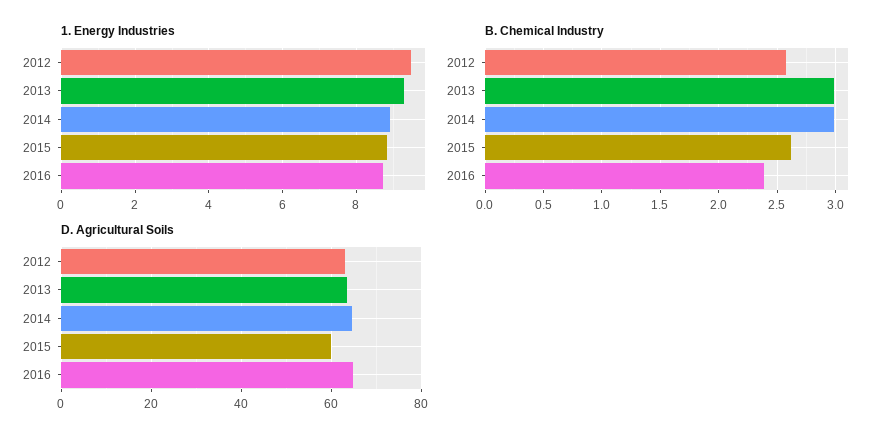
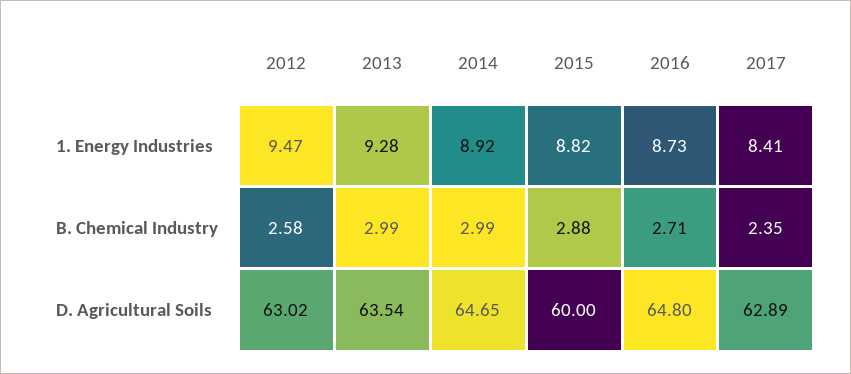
B. Chemical Industry, 2015: 2.6 -> 2.88
B. Chemical Industry, 2016: 2.4 -> 2.71
1. Energy Industries, 2017: none -> 8.41
B. Chemical Industry, 2017: none -> 2.35
D. Agricultural Soils, 2017: none -> 62.89

